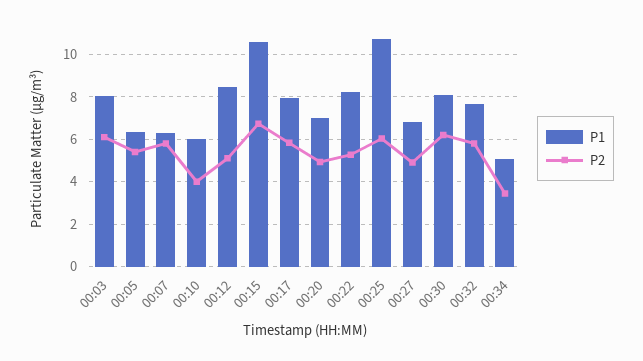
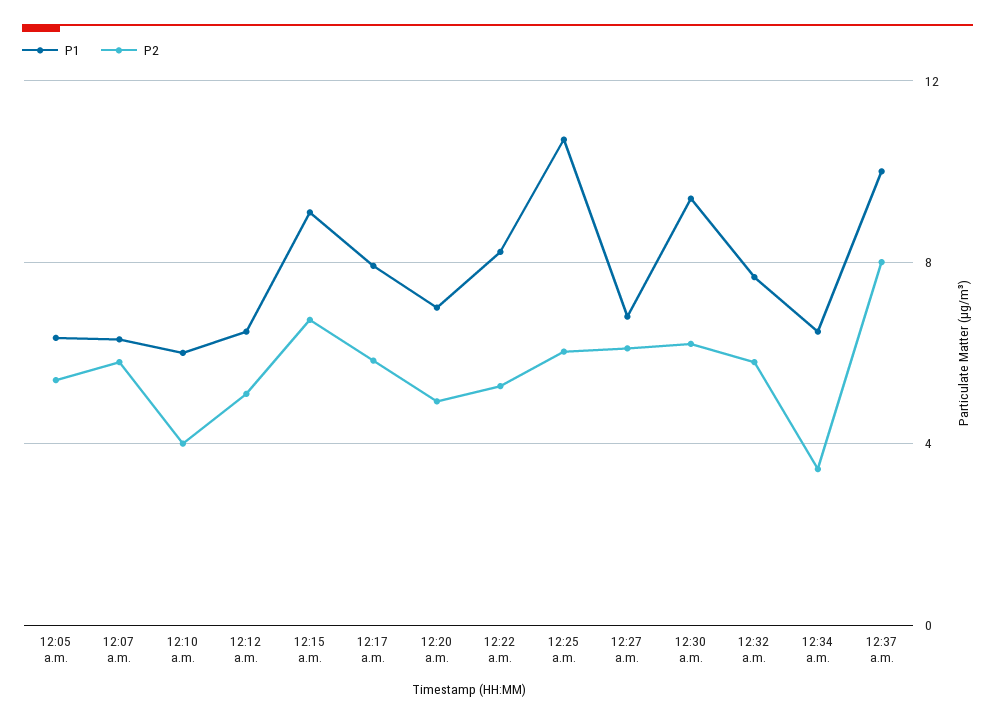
P1, 00:03: 8 -> none
P2, 00:03: 6 -> none
P1, 00:12: 8.5 -> 6.5
P1, 00:15: 10.5 -> 9
P2, 00:27: 5 -> 6
P1, 00:30: 8 -> 9.5
P1, 00:34: 5 -> 6.5
P1, 12:37 a.m.: none -> 10
P2, 12:37 a.m.: none -> 8

